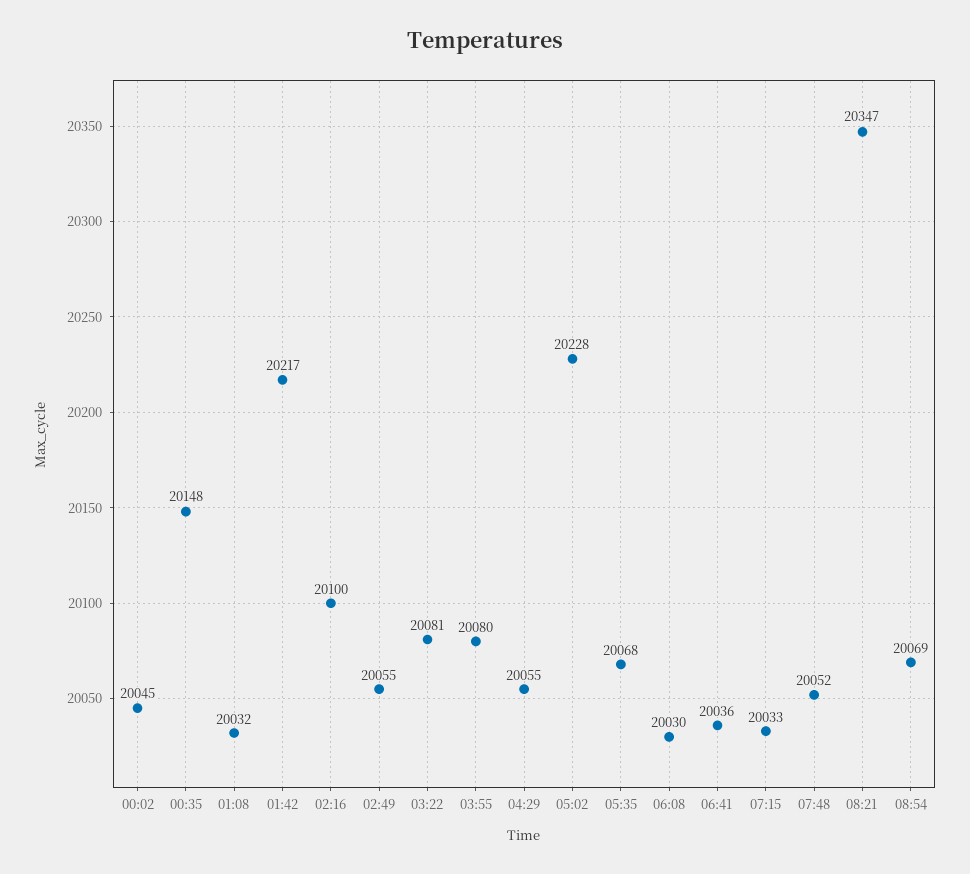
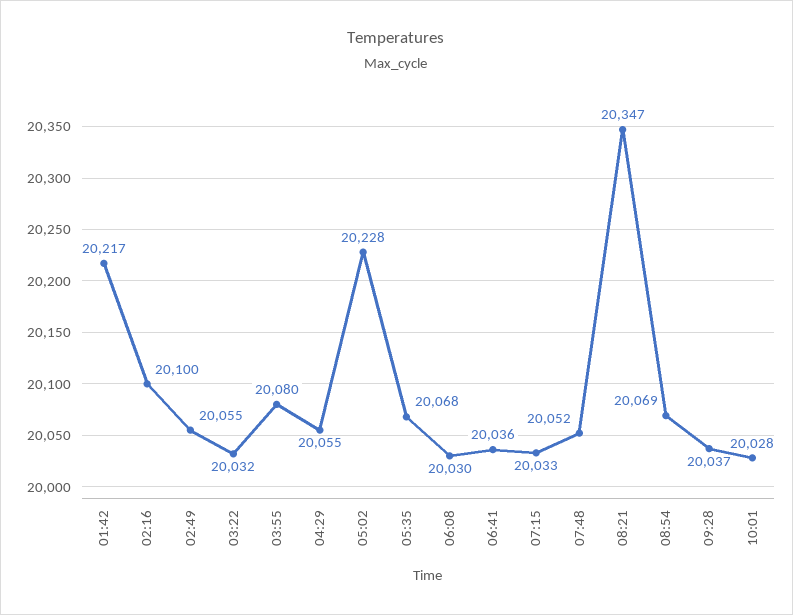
00:02: 20045 -> none
00:35: 20148 -> none
01:08: 20032 -> none
03:22: 20081 -> 20032
09:28: none -> 20037
10:01: none -> 20028

